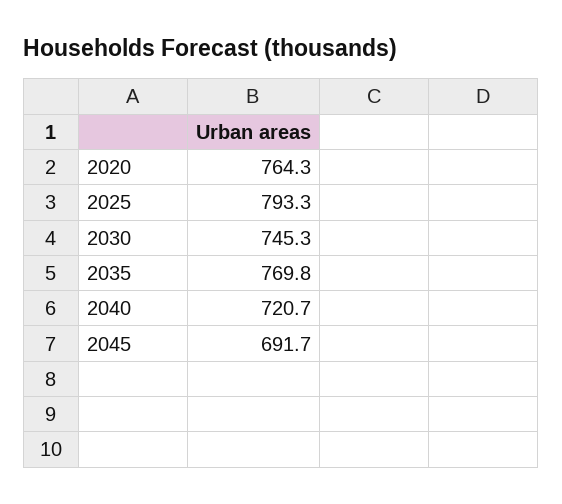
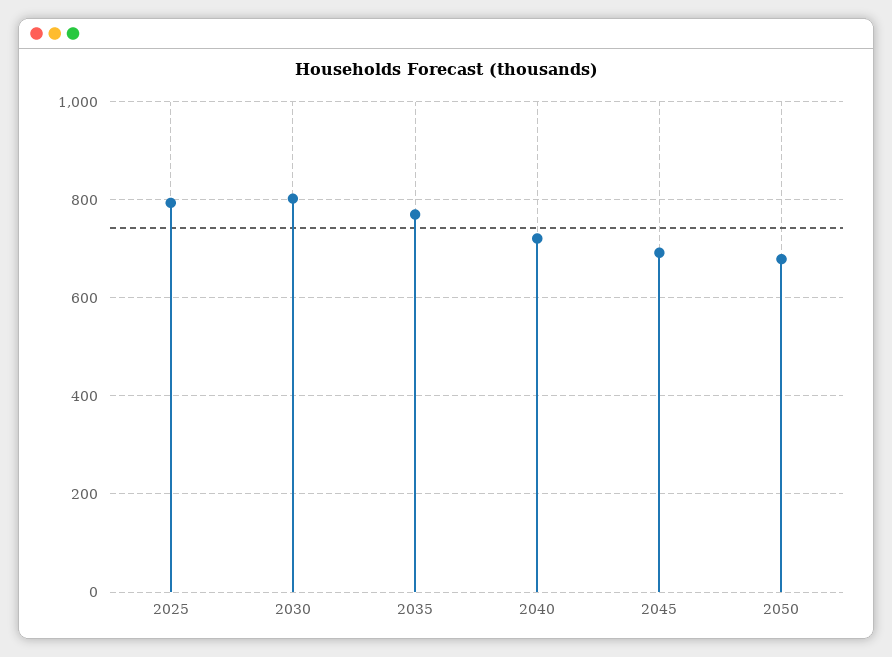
2020: 764.3 -> none
2030: 745.3 -> 800
2050: none -> 680

